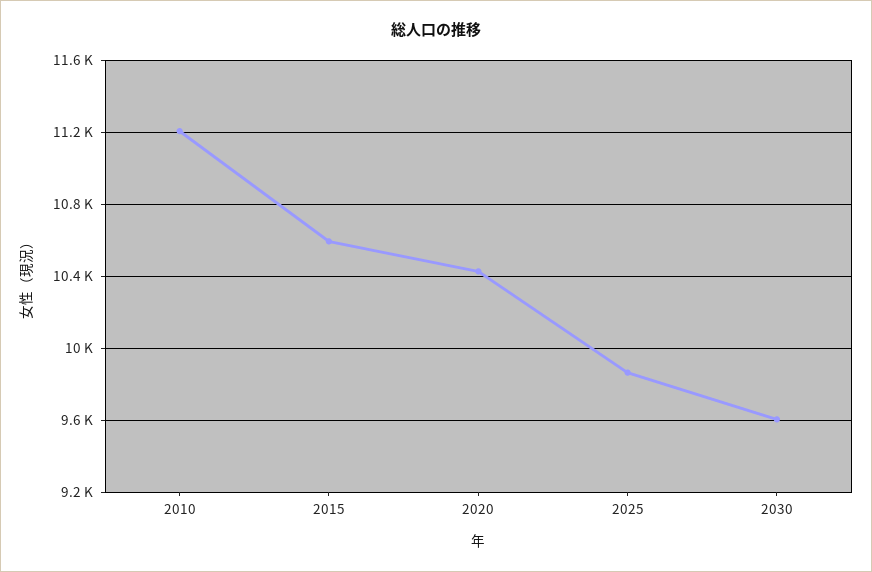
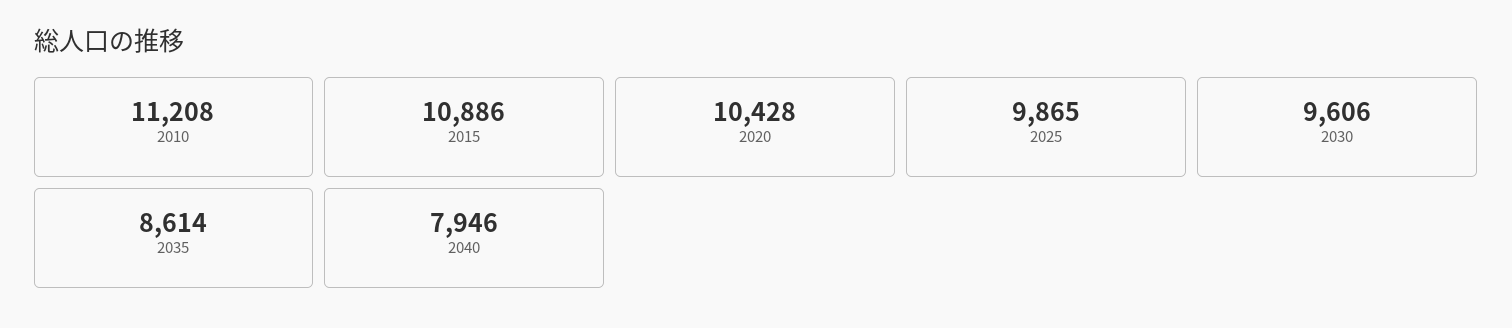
2015: 10600 -> 10886
2035: none -> 8614
2040: none -> 7946

